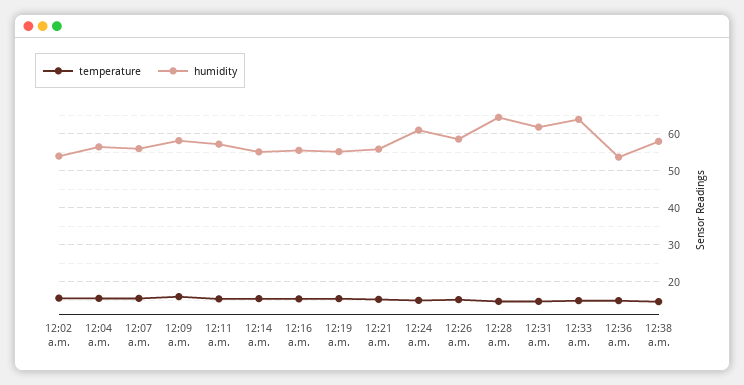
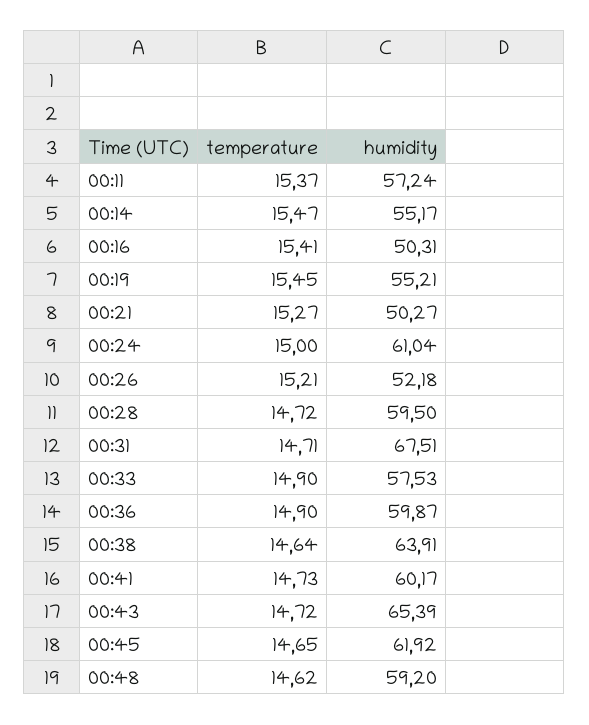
temperature, 12:02 a.m.: 16 -> none
humidity, 12:02 a.m.: 54 -> none
temperature, 12:04 a.m.: 16 -> none
humidity, 12:04 a.m.: 56 -> none
temperature, 12:07 a.m.: 16 -> none
humidity, 12:07 a.m.: 56 -> none
temperature, 12:09 a.m.: 16 -> none
humidity, 12:09 a.m.: 58 -> none
humidity, 12:16 a.m.: 56 -> 50.31
humidity, 12:21 a.m.: 56 -> 50.27
humidity, 12:26 a.m.: 58 -> 52.18
humidity, 12:28 a.m.: 64 -> 59.5
humidity, 12:31 a.m.: 62 -> 67.51
humidity, 12:33 a.m.: 64 -> 57.53
humidity, 12:36 a.m.: 54 -> 59.87
humidity, 12:38 a.m.: 58 -> 63.91
temperature, 00:41: none -> 14.73
humidity, 00:41: none -> 60.17
temperature, 00:43: none -> 14.72
humidity, 00:43: none -> 65.39
temperature, 00:45: none -> 14.65
humidity, 00:45: none -> 61.92
temperature, 00:48: none -> 14.62
humidity, 00:48: none -> 59.2

